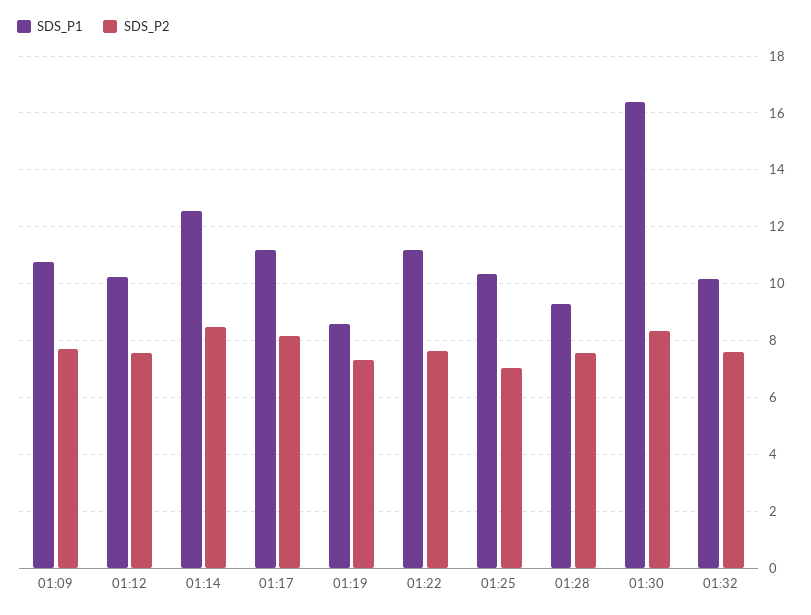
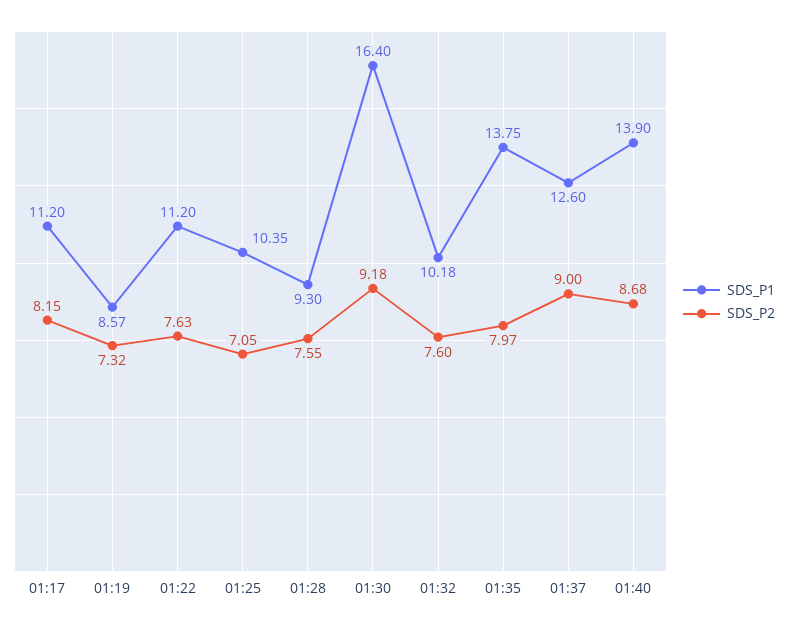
SDS_P1, 01:09: 10.75 -> none
SDS_P2, 01:09: 7.75 -> none
SDS_P1, 01:12: 10.25 -> none
SDS_P2, 01:12: 7.5 -> none
SDS_P1, 01:14: 12.5 -> none
SDS_P2, 01:14: 8.5 -> none
SDS_P2, 01:30: 8.25 -> 9.18
SDS_P1, 01:35: none -> 13.75
SDS_P2, 01:35: none -> 7.97
SDS_P1, 01:37: none -> 12.6
SDS_P2, 01:37: none -> 9
SDS_P1, 01:40: none -> 13.9
SDS_P2, 01:40: none -> 8.68

